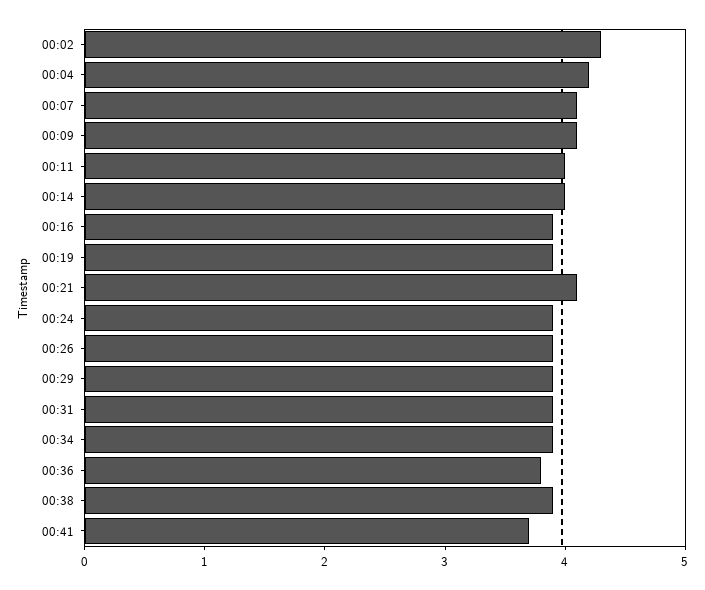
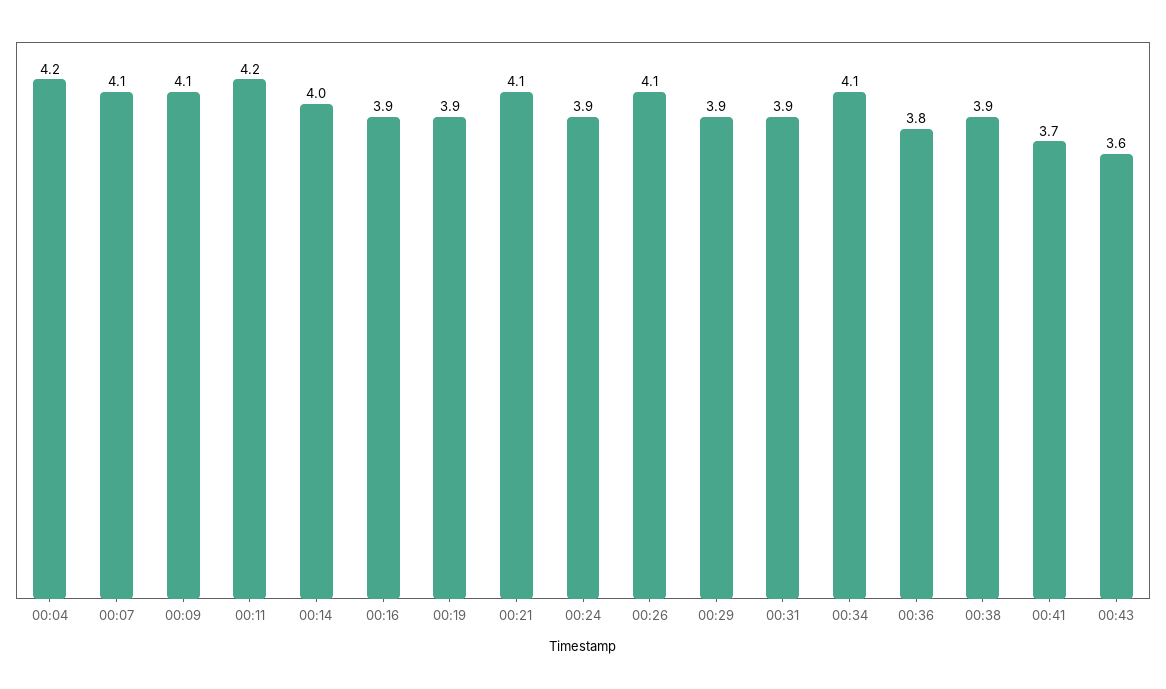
00:02: 4.3 -> none
00:11: 4 -> 4.2
00:26: 3.9 -> 4.1
00:34: 3.9 -> 4.1
00:43: none -> 3.6

